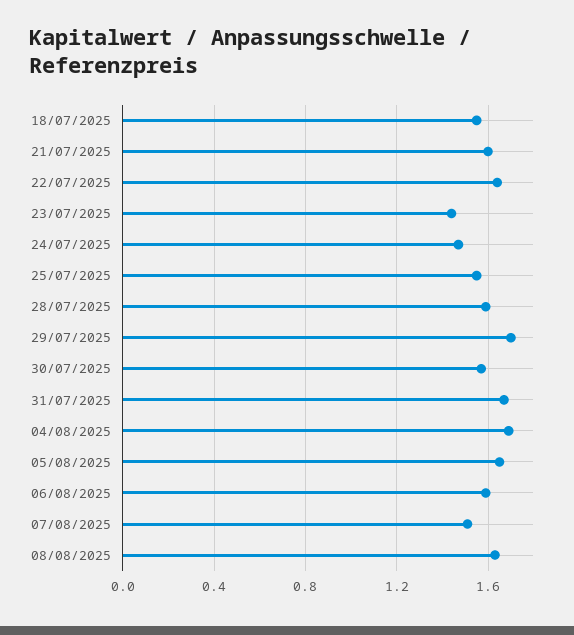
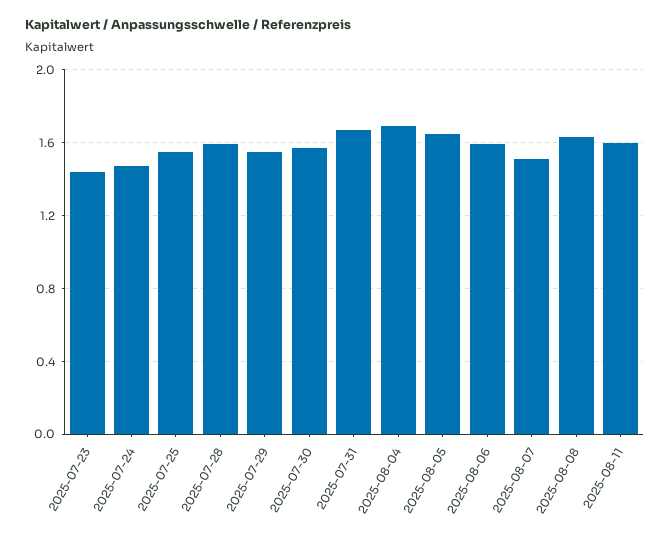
18/07/2025: 1.55 -> none
21/07/2025: 1.6 -> none
22/07/2025: 1.65 -> none
29/07/2025: 1.7 -> 1.55
2025-08-11: none -> 1.6

